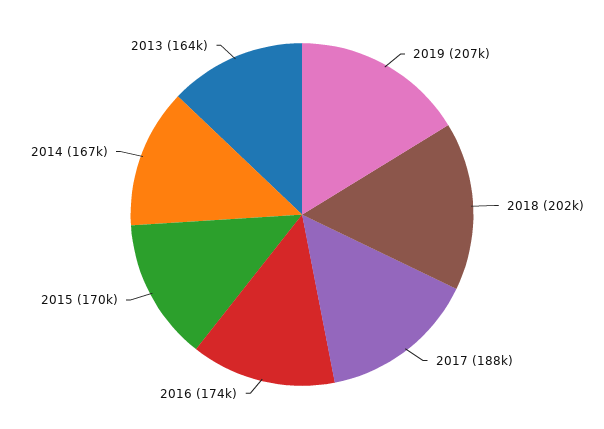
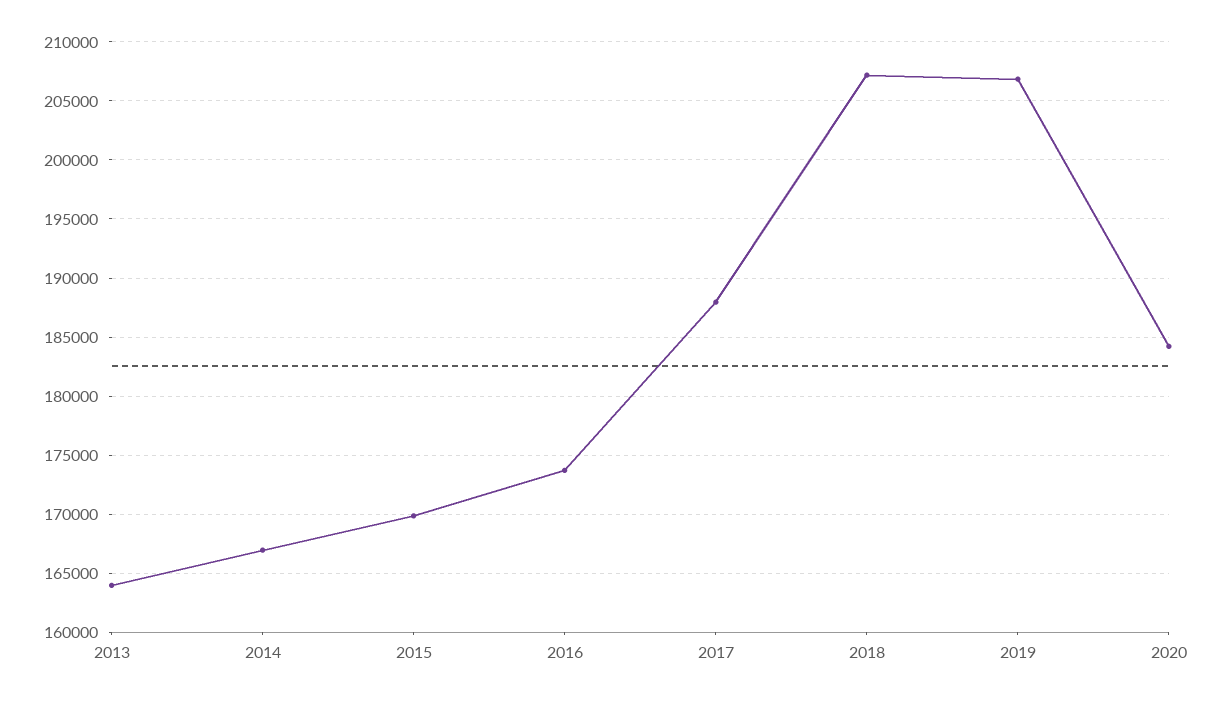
2018: 202000 -> 207000
2020: none -> 184000

